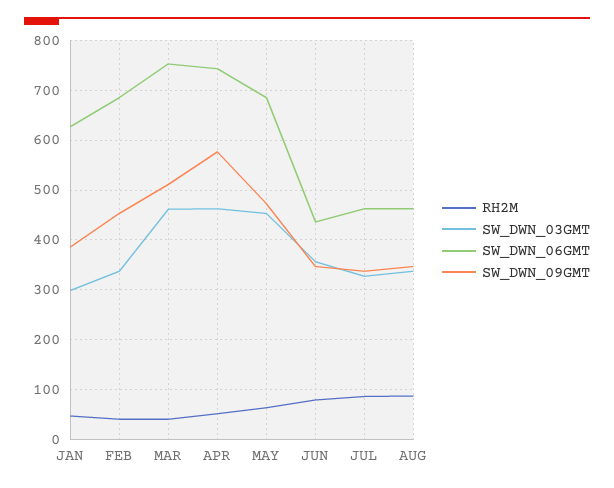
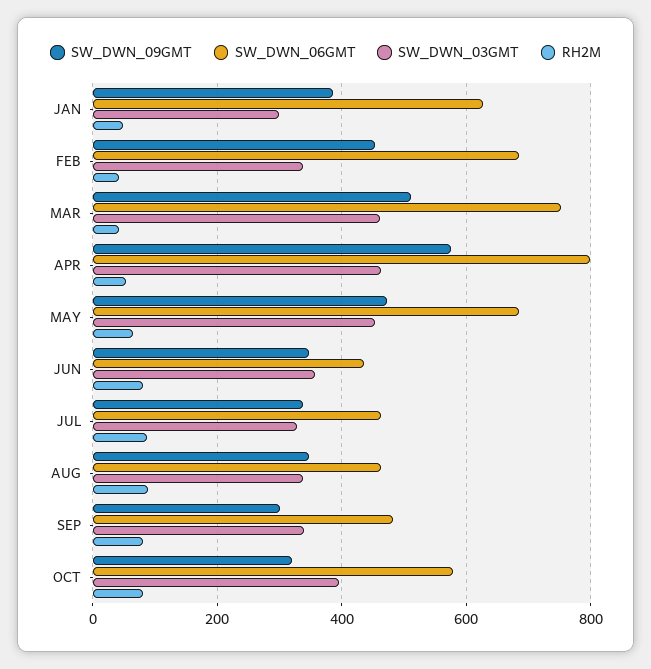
SW_DWN_06GMT, APR: 740 -> 800
SW_DWN_09GMT, SEP: none -> 300
SW_DWN_06GMT, SEP: none -> 480
SW_DWN_03GMT, SEP: none -> 340
RH2M, SEP: none -> 80
SW_DWN_09GMT, OCT: none -> 320
SW_DWN_06GMT, OCT: none -> 580
SW_DWN_03GMT, OCT: none -> 400
RH2M, OCT: none -> 80

